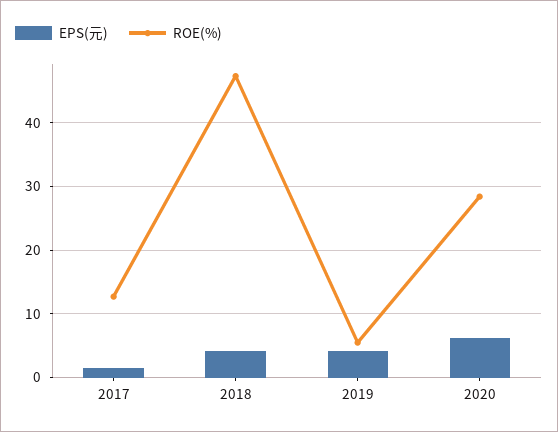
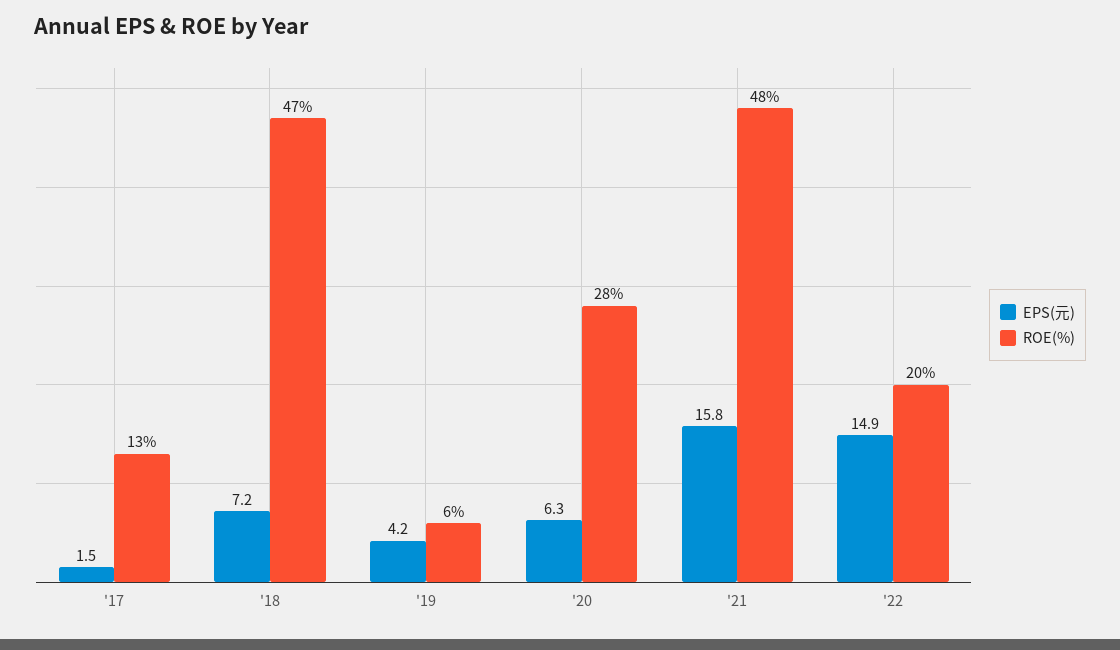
EPS(元), 2018: 4 -> 7.2
EPS(元), '21: none -> 15.8
ROE(%), '21: none -> 48
EPS(元), '22: none -> 14.9
ROE(%), '22: none -> 20

